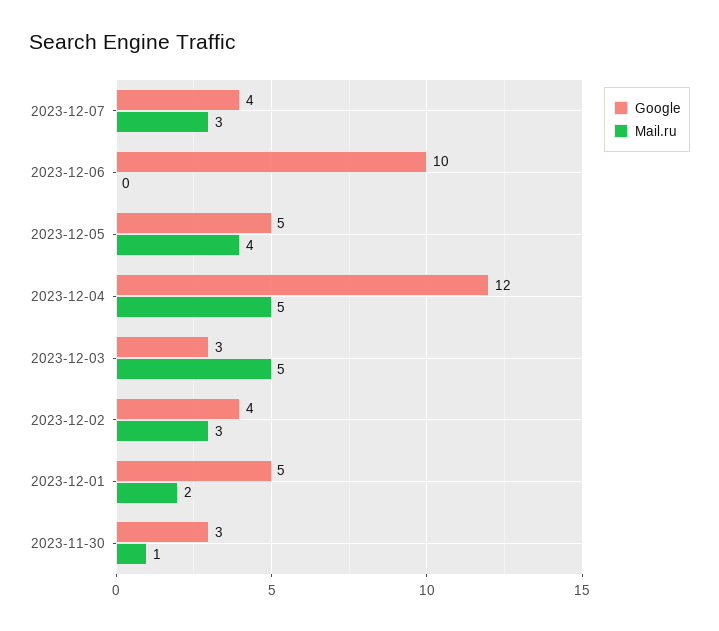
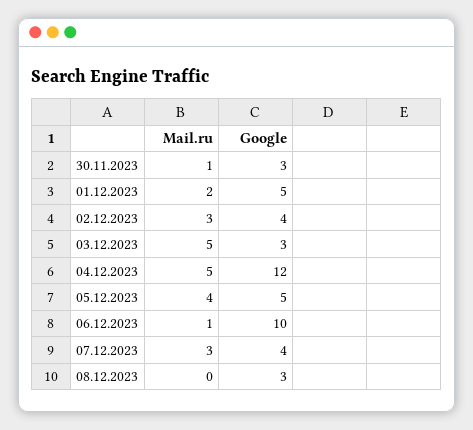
Mail.ru, 2023-12-06: 0 -> 1
Mail.ru, 08.12.2023: none -> 0
Google, 08.12.2023: none -> 3

